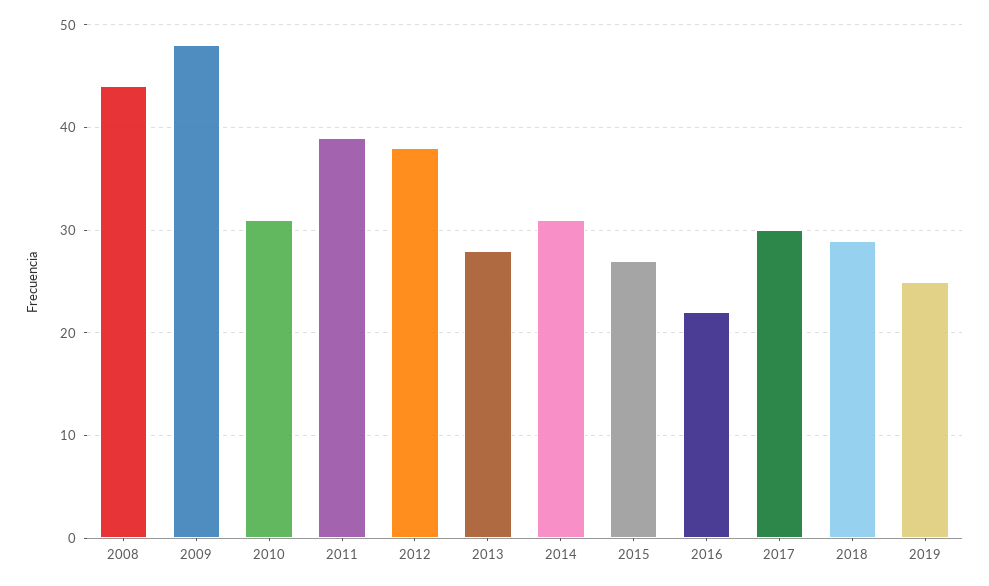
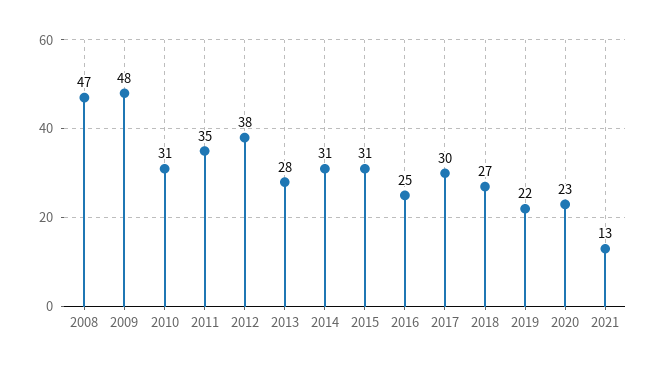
2008: 44 -> 47
2011: 39 -> 35
2015: 27 -> 31
2016: 22 -> 25
2018: 29 -> 27
2019: 25 -> 22
2020: none -> 23
2021: none -> 13

